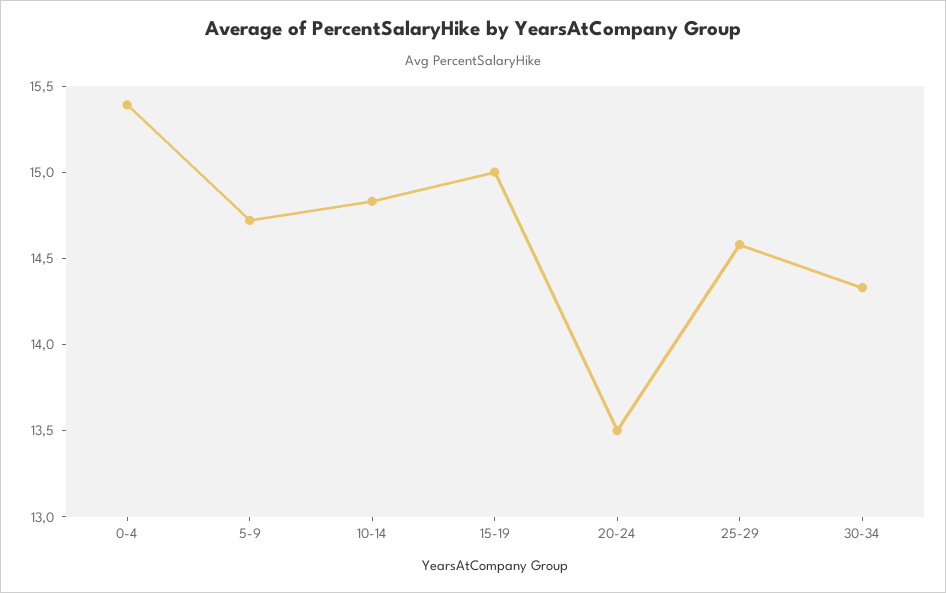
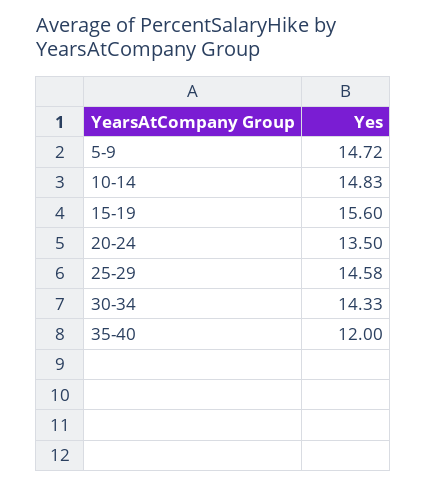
0-4: 15.4 -> none
15-19: 15 -> 15.6
35-40: none -> 12

